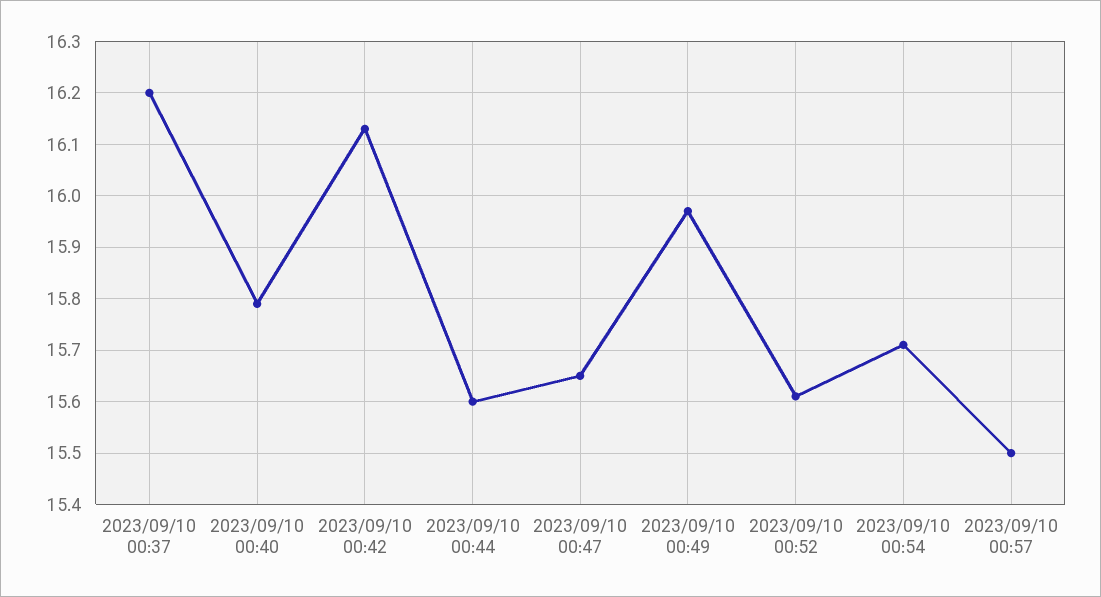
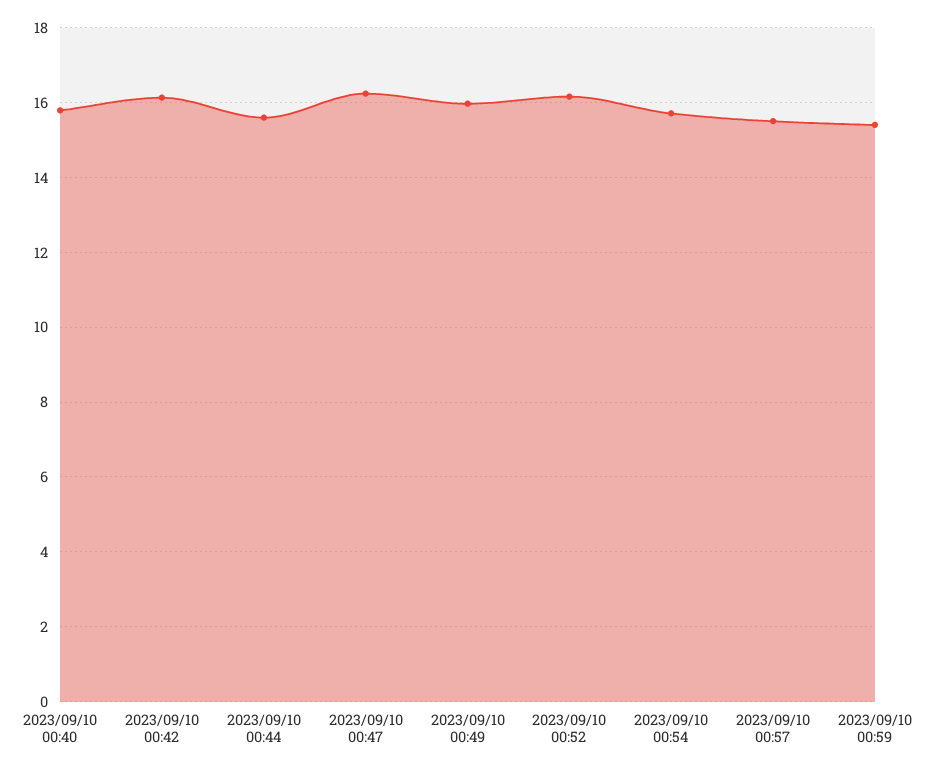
2023/09/10 00:37: 16.2 -> none
2023/09/10 00:47: 15.65 -> 16.2
2023/09/10 00:52: 15.6 -> 16.2
2023/09/10 00:59: none -> 15.4

